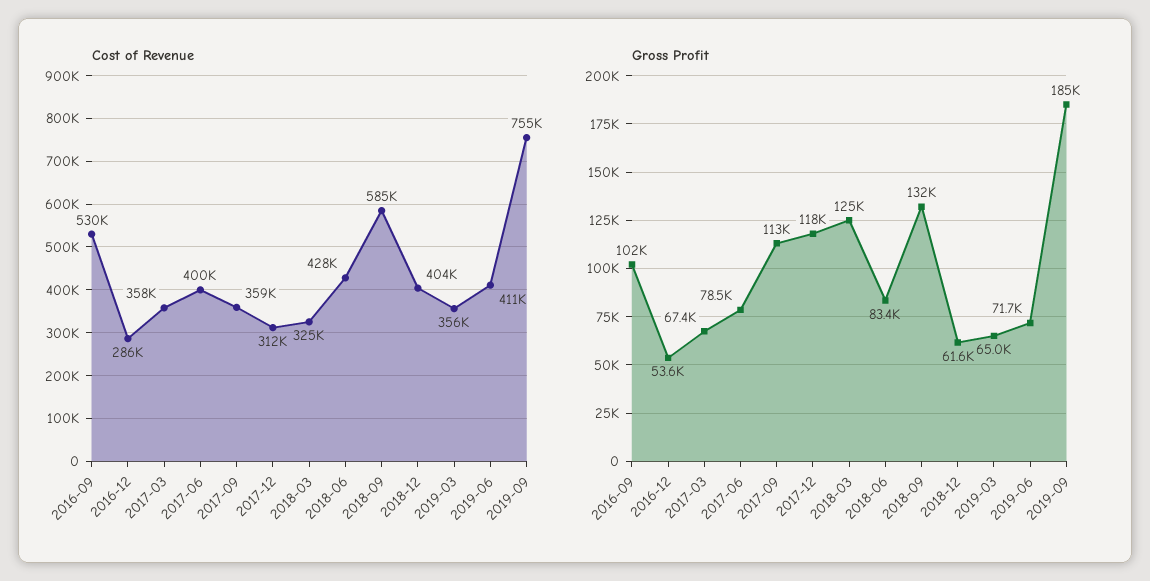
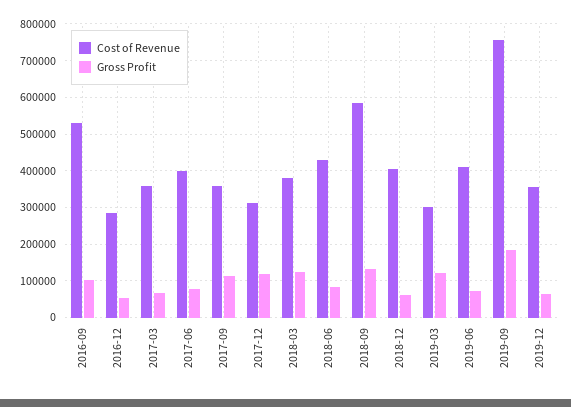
Cost of Revenue, 2018-03: 325000 -> 380000
Cost of Revenue, 2019-03: 356000 -> 300000
Gross Profit, 2019-03: 65000 -> 120000
Cost of Revenue, 2019-12: none -> 360000
Gross Profit, 2019-12: none -> 60000

